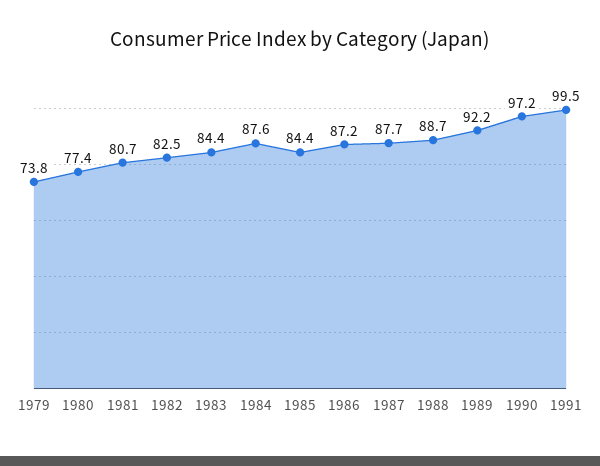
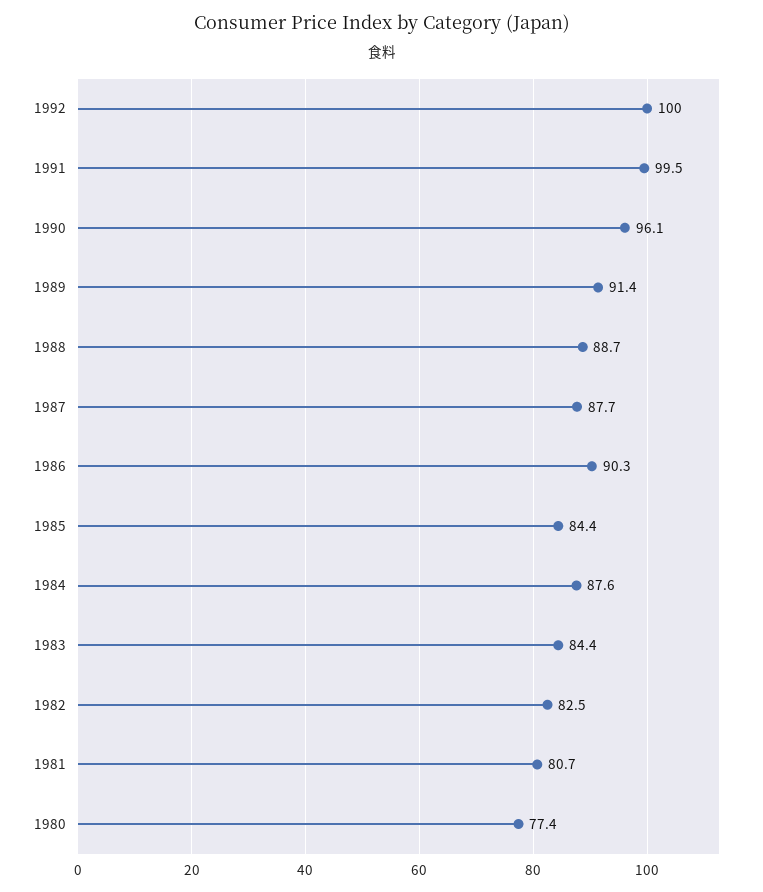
1979: 73.8 -> none
1986: 87.2 -> 90.3
1989: 92.2 -> 91.4
1990: 97.2 -> 96.1
1992: none -> 100

